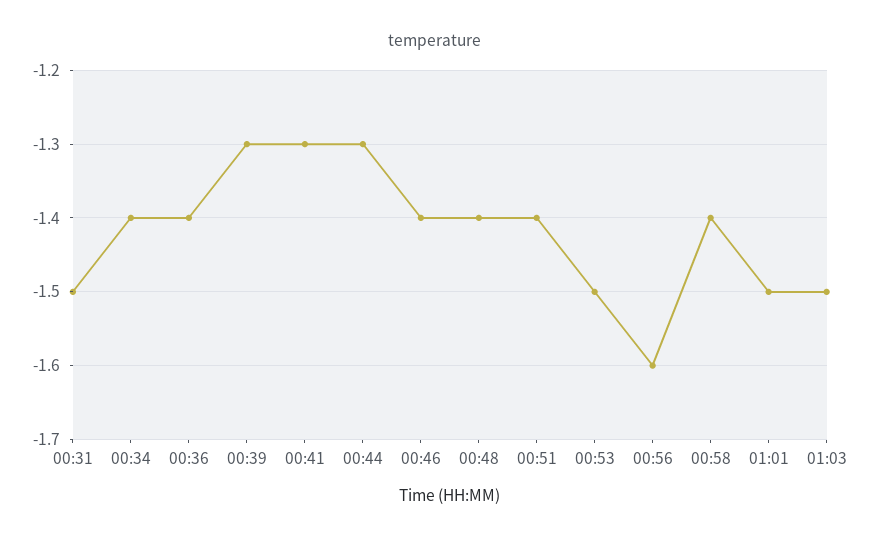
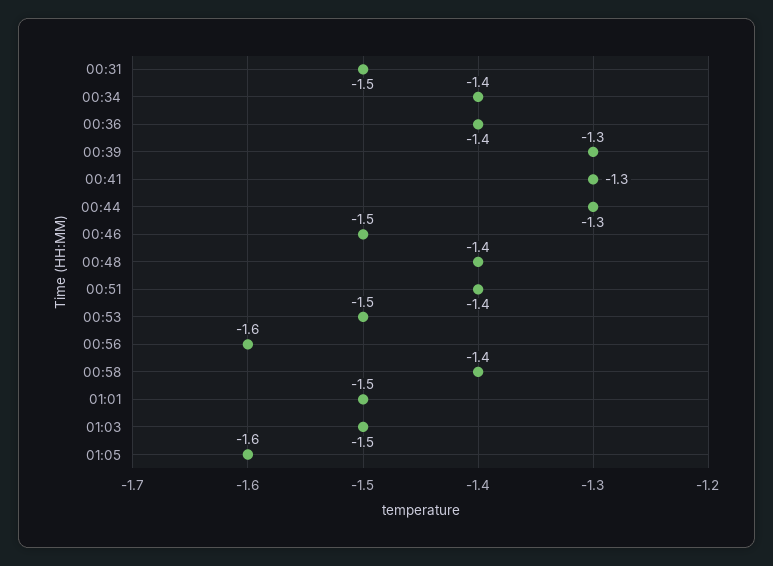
00:46: -1.4 -> -1.5
01:05: none -> -1.6

